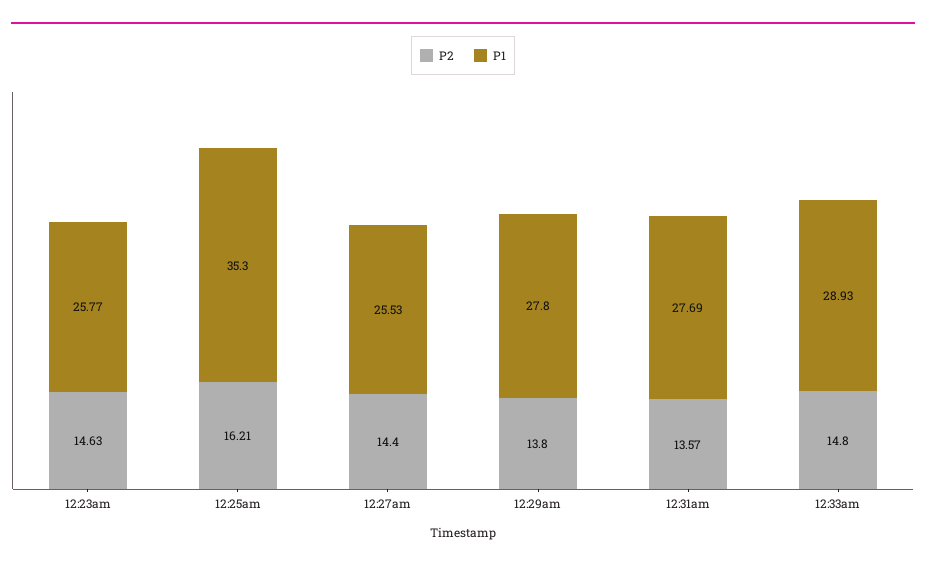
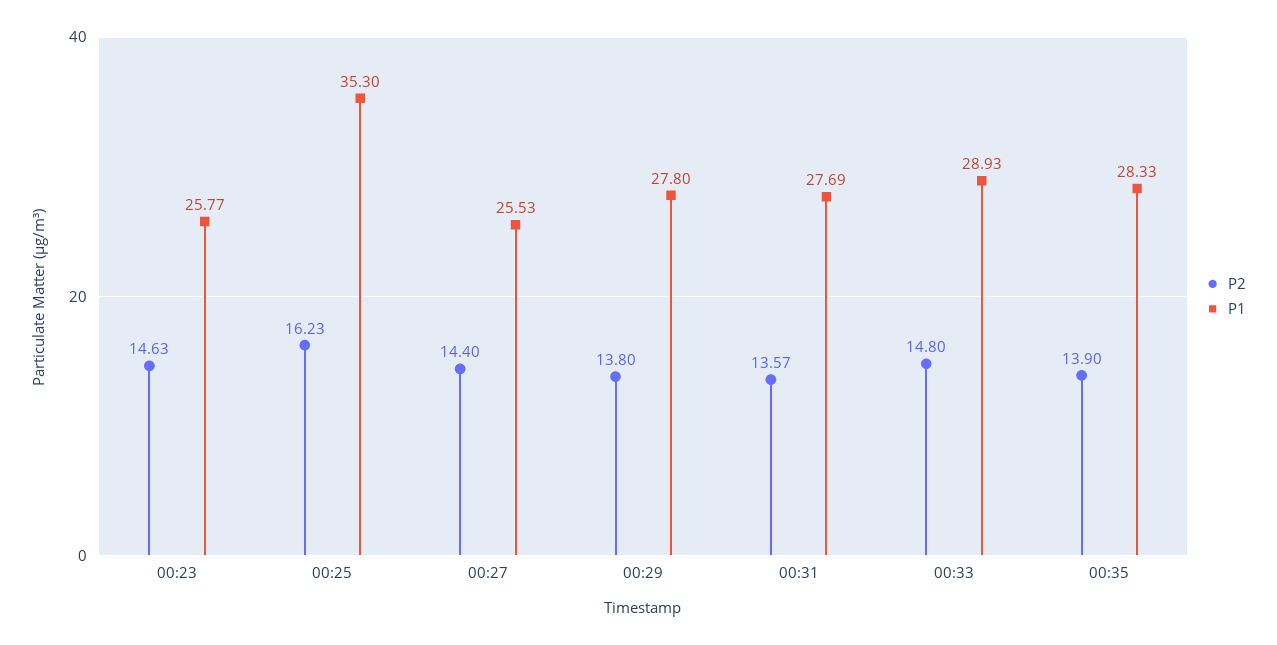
P2, 12:25am: 16.21 -> 16.23
P2, 00:35: none -> 13.9
P1, 00:35: none -> 28.33

